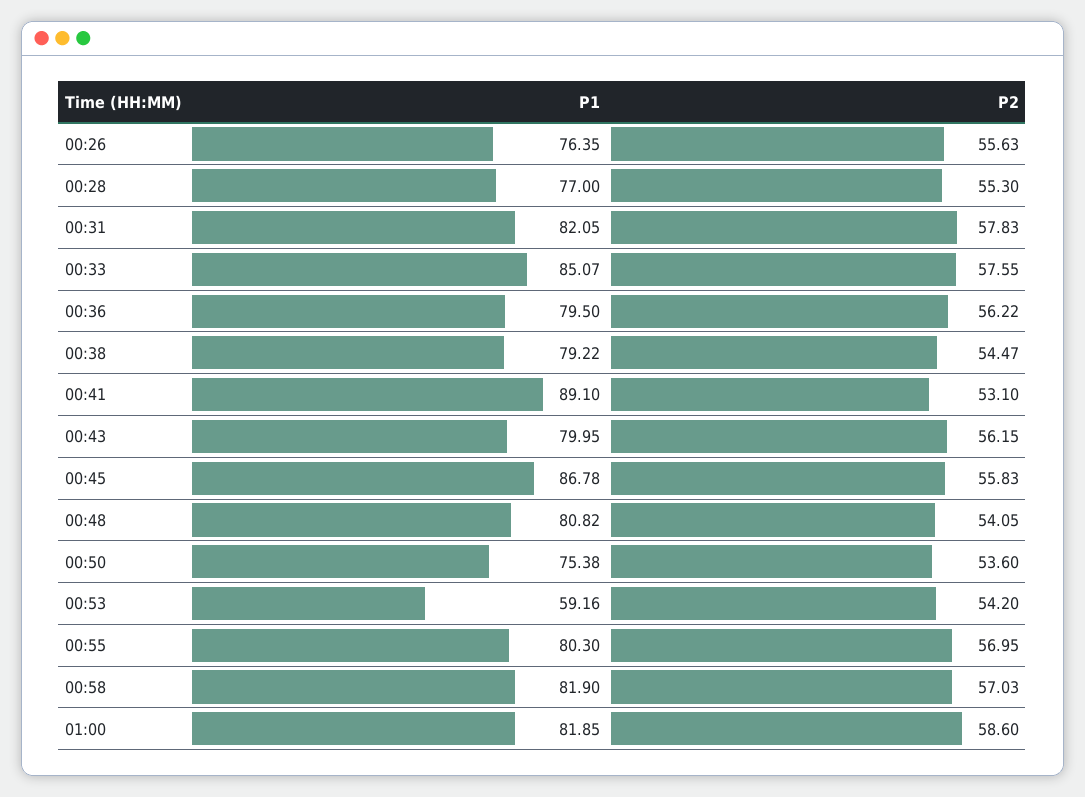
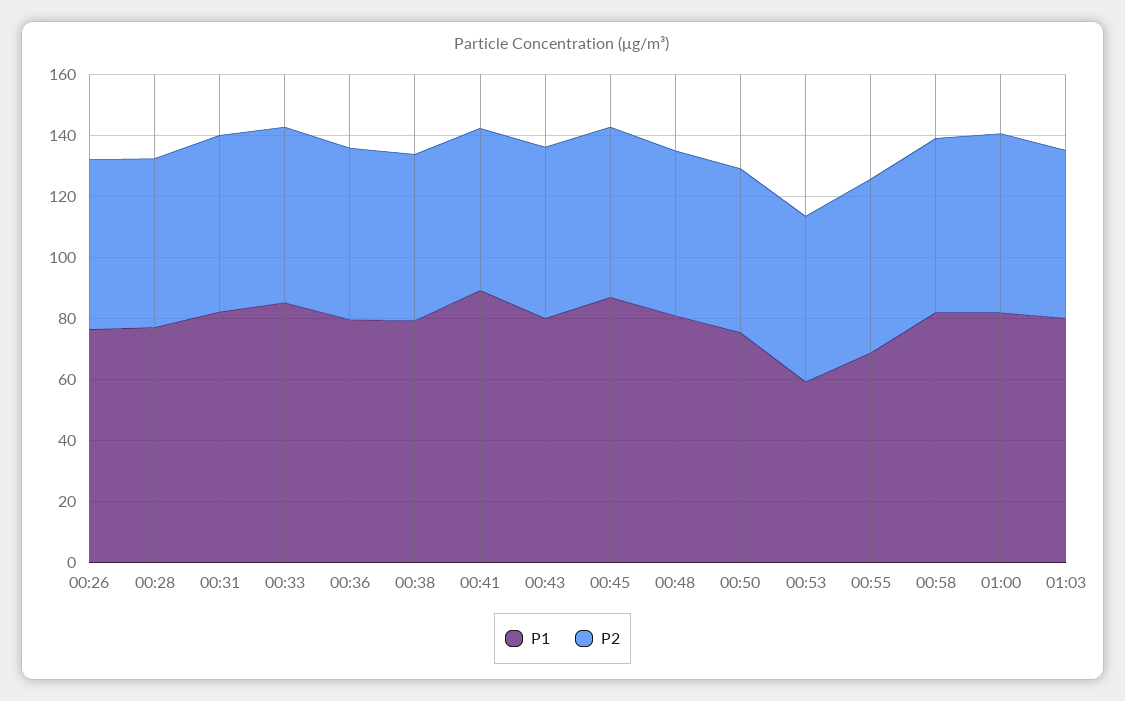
P1, 00:55: 80.3 -> 70
P1, 01:03: none -> 80
P2, 01:03: none -> 55

